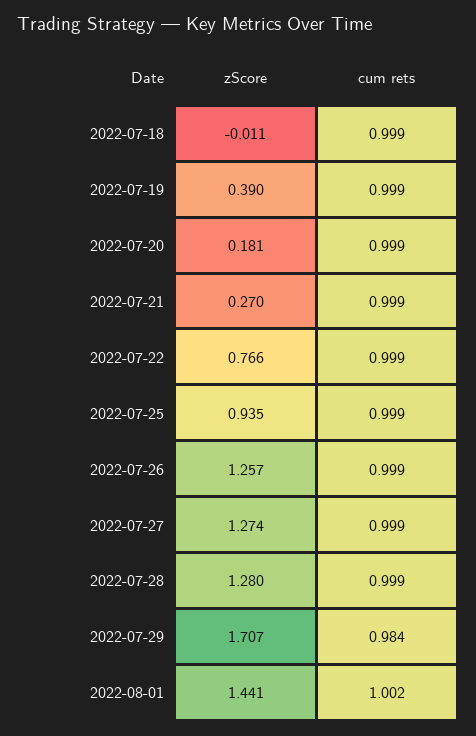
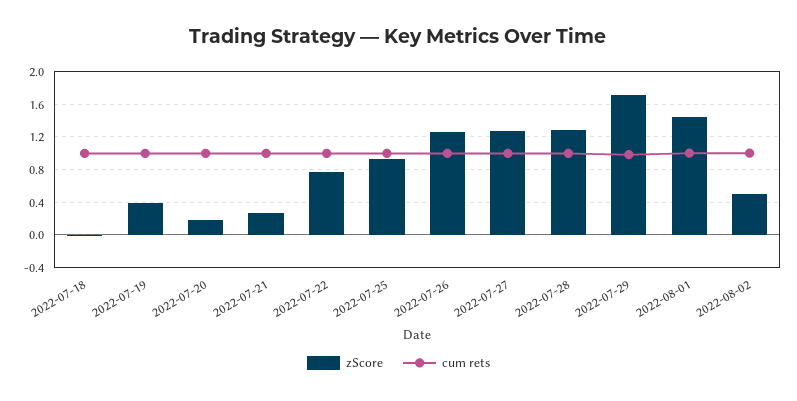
zScore, 2022-08-02: none -> 0.5
cum rets, 2022-08-02: none -> 1

